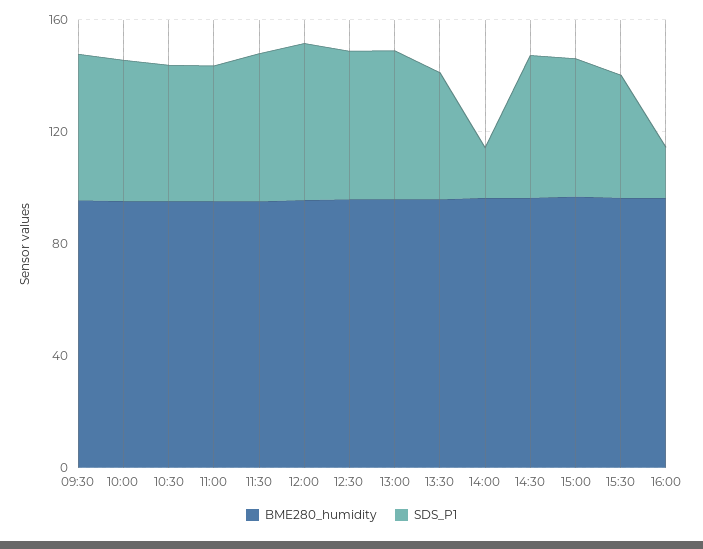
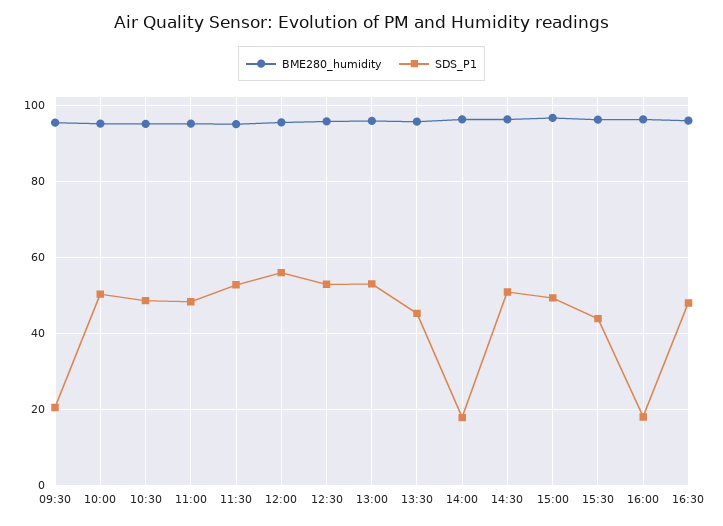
SDS_P1, 09:30: 50 -> 20
BME280_humidity, 16:30: none -> 96
SDS_P1, 16:30: none -> 48

